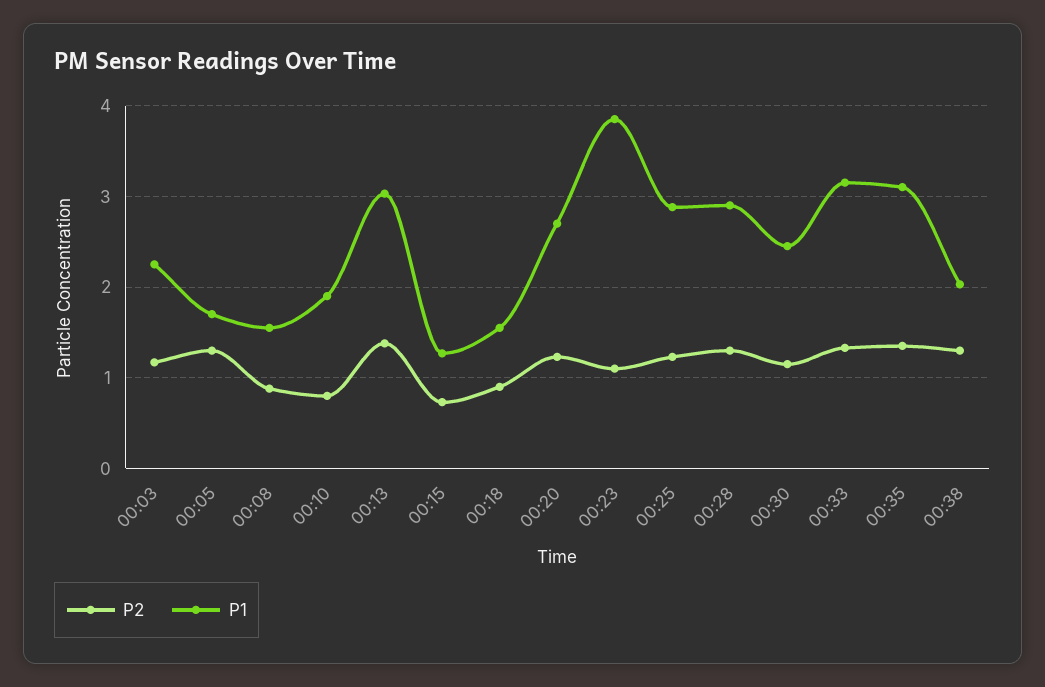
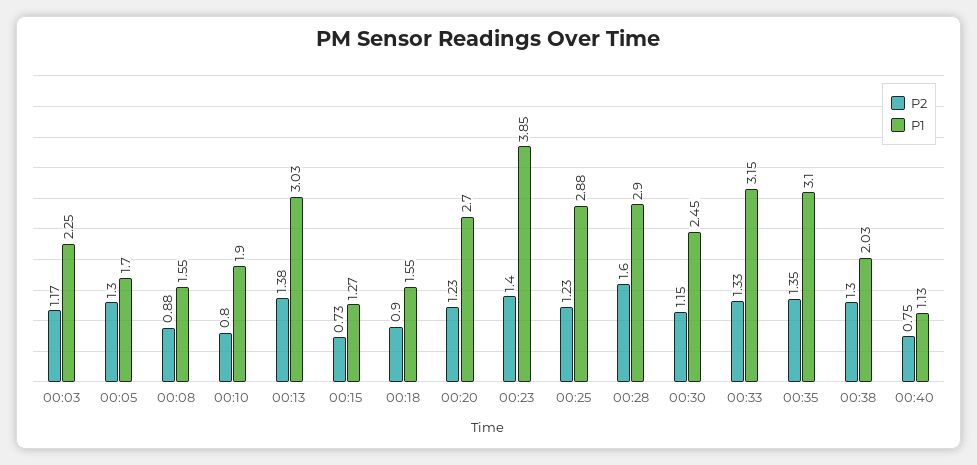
P2, 00:23: 1.1 -> 1.4
P2, 00:28: 1.3 -> 1.6
P2, 00:40: none -> 0.75
P1, 00:40: none -> 1.13

